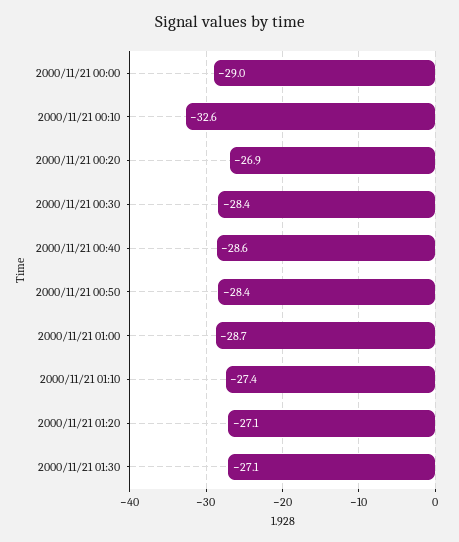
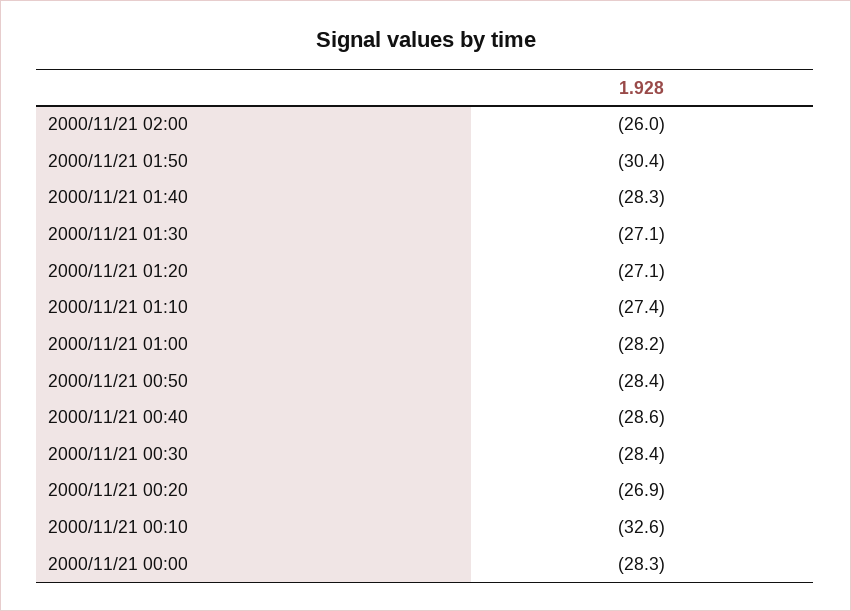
2000/11/21 00:00: -29 -> -28.3
2000/11/21 01:00: -28.7 -> -28.2
2000/11/21 02:00: none -> -26
2000/11/21 01:50: none -> -30.4
2000/11/21 01:40: none -> -28.3

